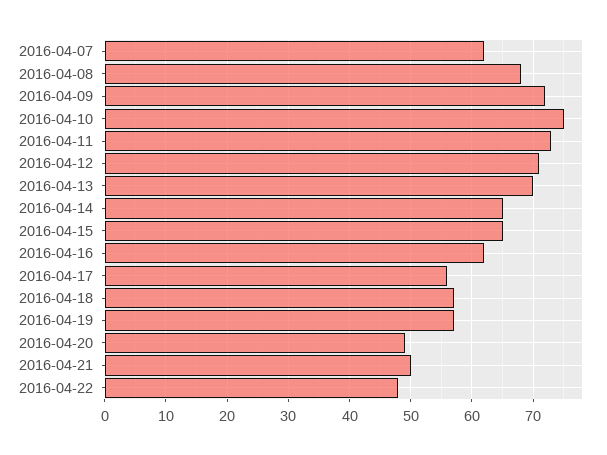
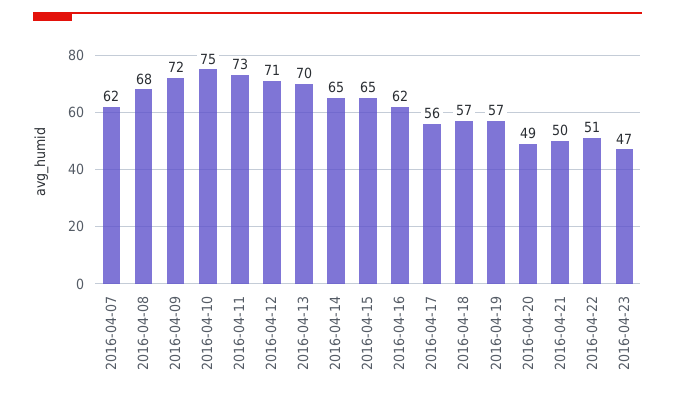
2016-04-22: 48 -> 51
2016-04-23: none -> 47

